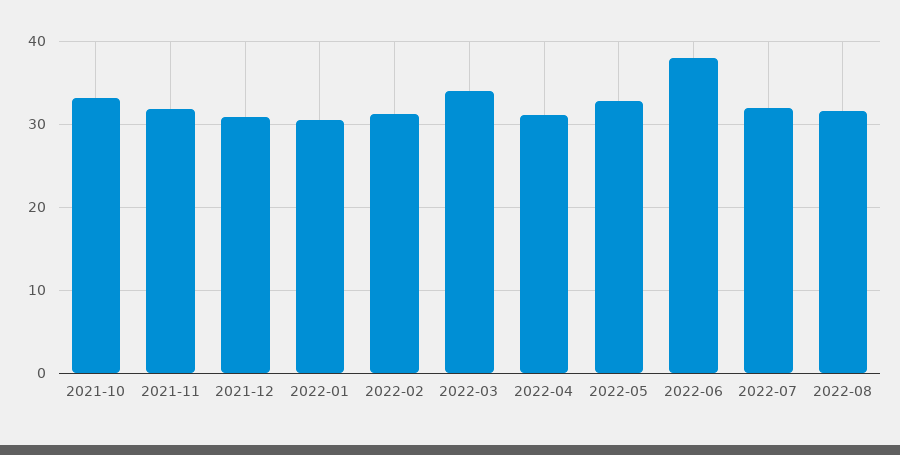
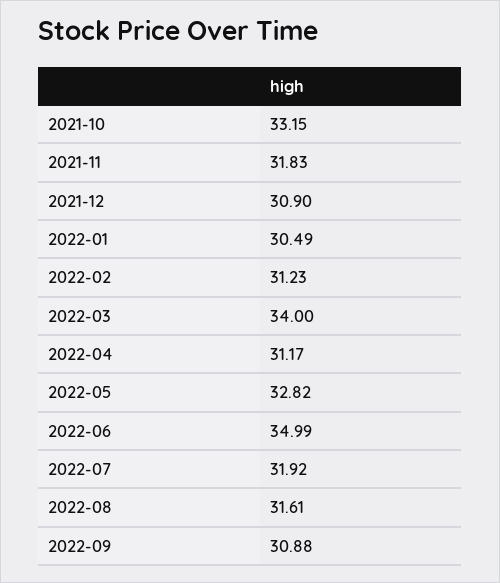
2022-06: 38 -> 34.99
2022-09: none -> 30.88

